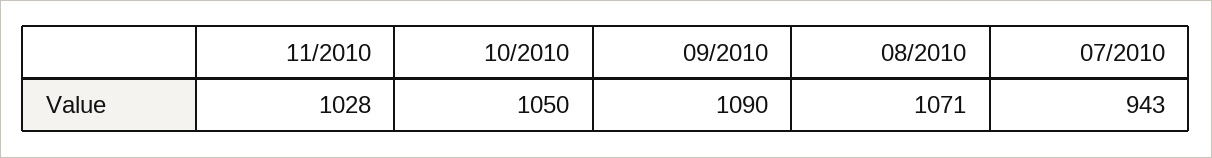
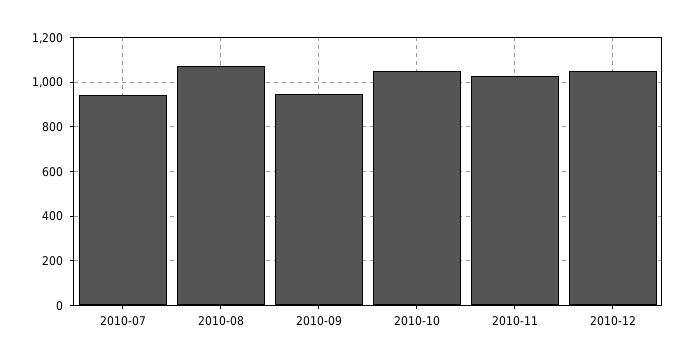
09/2010: 1090 -> 950
2010-12: none -> 1050

